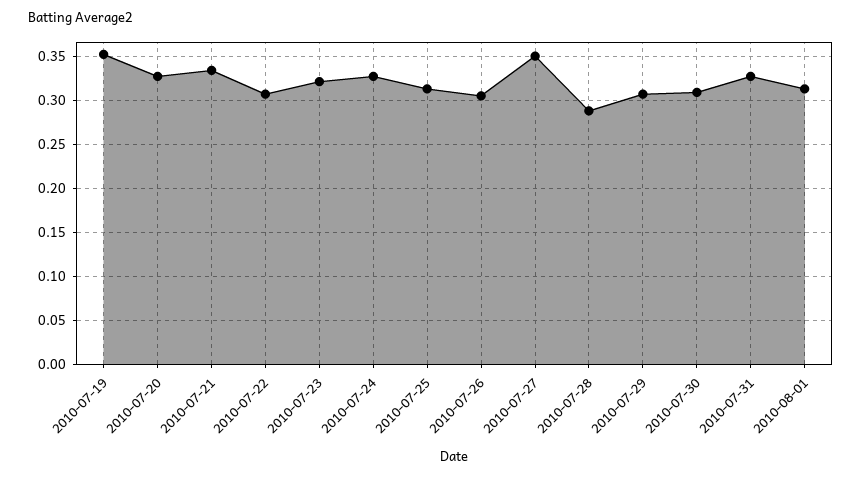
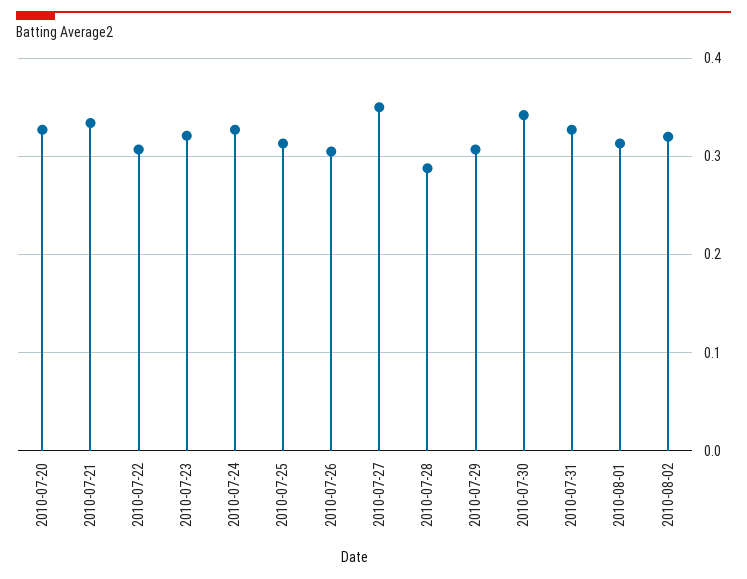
2010-07-19: 0.35 -> none
2010-07-30: 0.31 -> 0.34
2010-08-02: none -> 0.32

